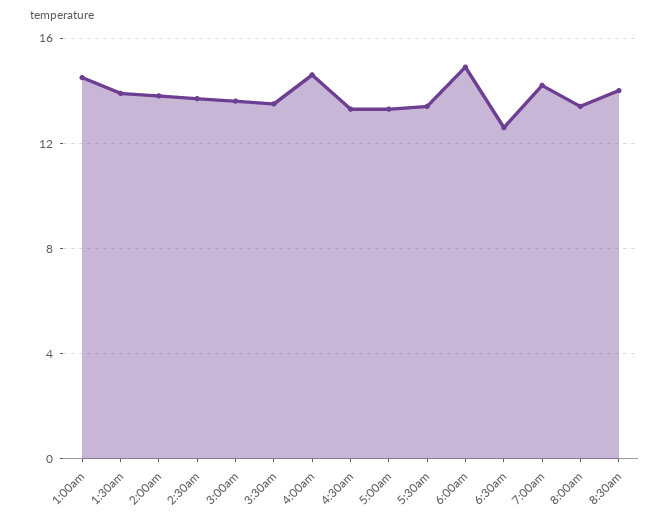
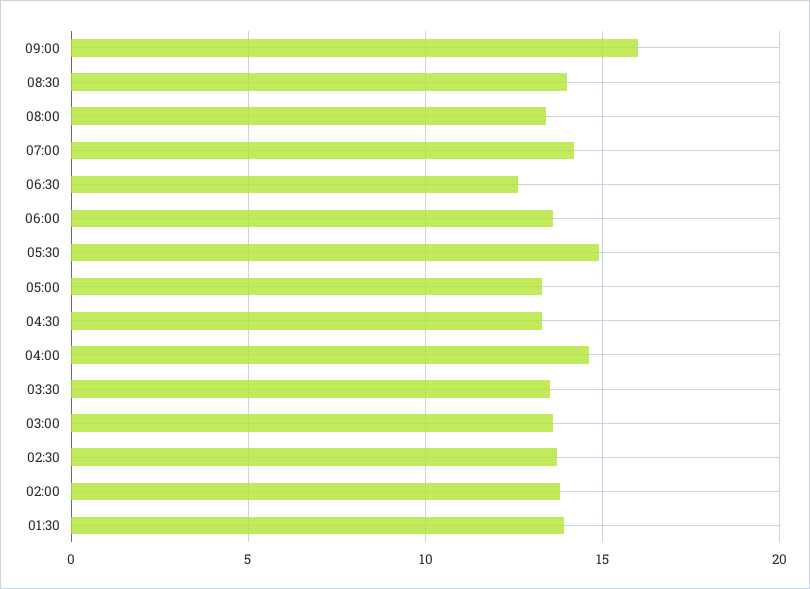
1:00am: 14.5 -> none
5:30am: 13.5 -> 15
6:00am: 15 -> 13.5
09:00: none -> 16

